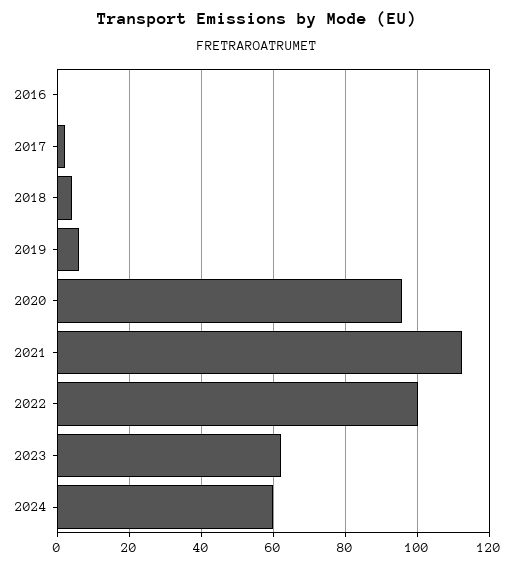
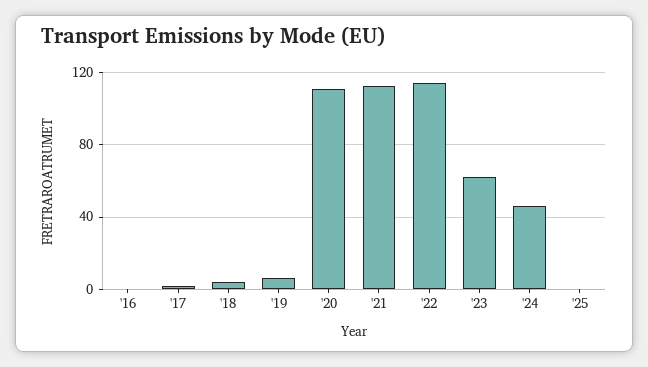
2020: 96 -> 110
2022: 100 -> 115
2024: 60 -> 45
'25: none -> 0

